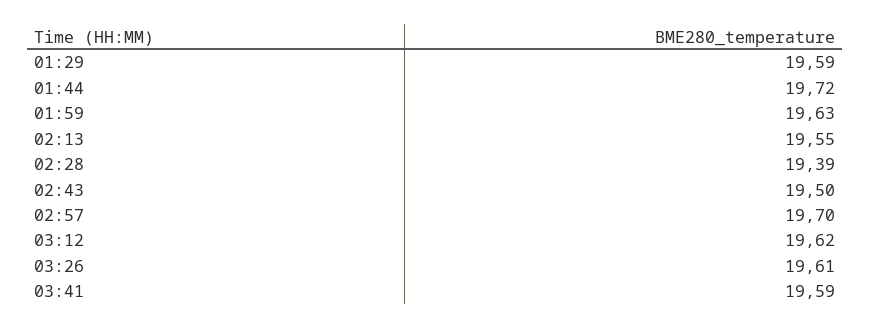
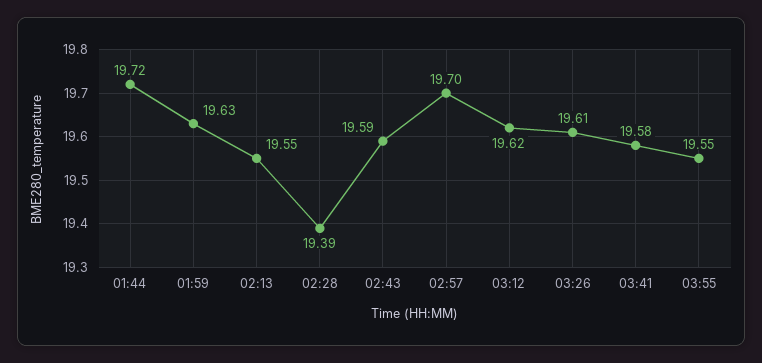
01:29: 19.59 -> none
02:43: 19.5 -> 19.59
03:41: 19.59 -> 19.58
03:55: none -> 19.55

